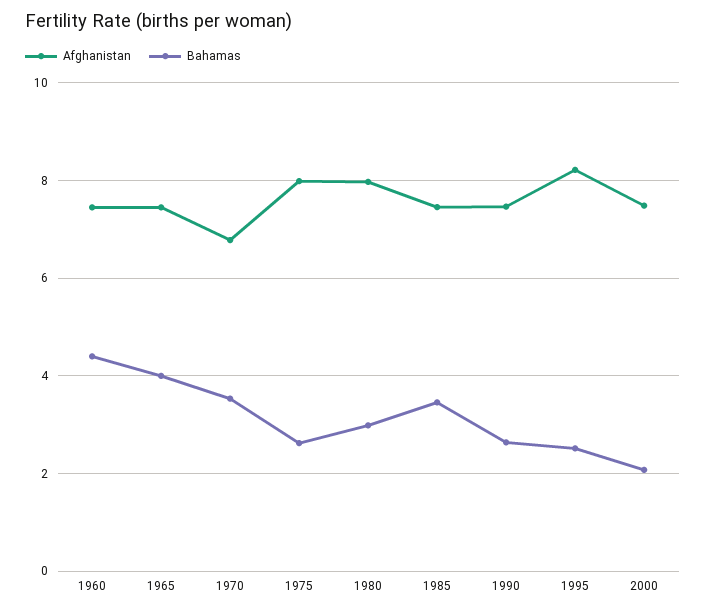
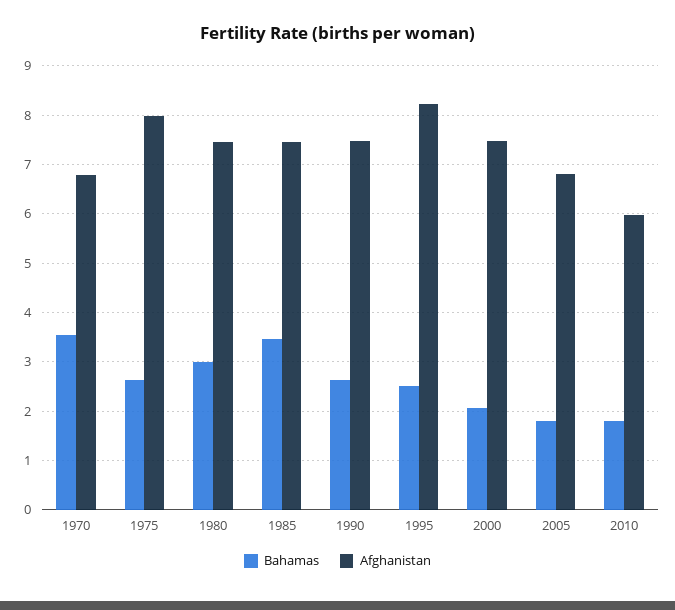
Afghanistan, 1960: 7.4 -> none
Bahamas, 1960: 4.4 -> none
Afghanistan, 1965: 7.4 -> none
Bahamas, 1965: 4 -> none
Afghanistan, 1980: 8 -> 7.4
Bahamas, 2005: none -> 1.8
Afghanistan, 2005: none -> 6.8
Bahamas, 2010: none -> 1.8
Afghanistan, 2010: none -> 6

